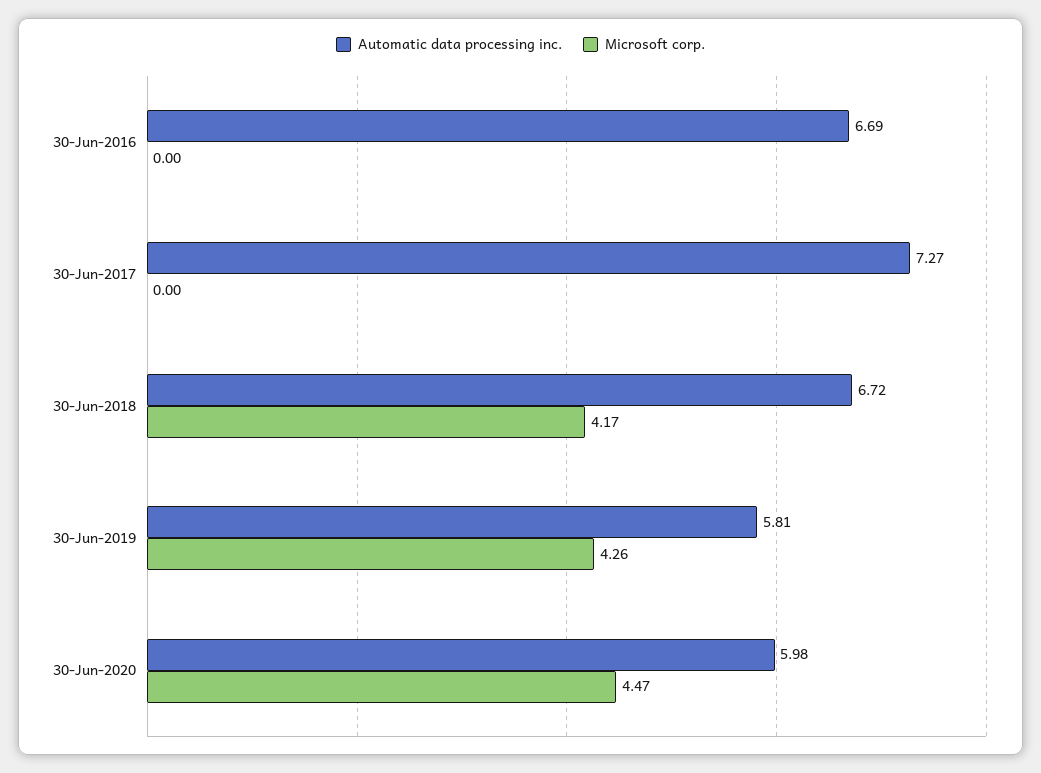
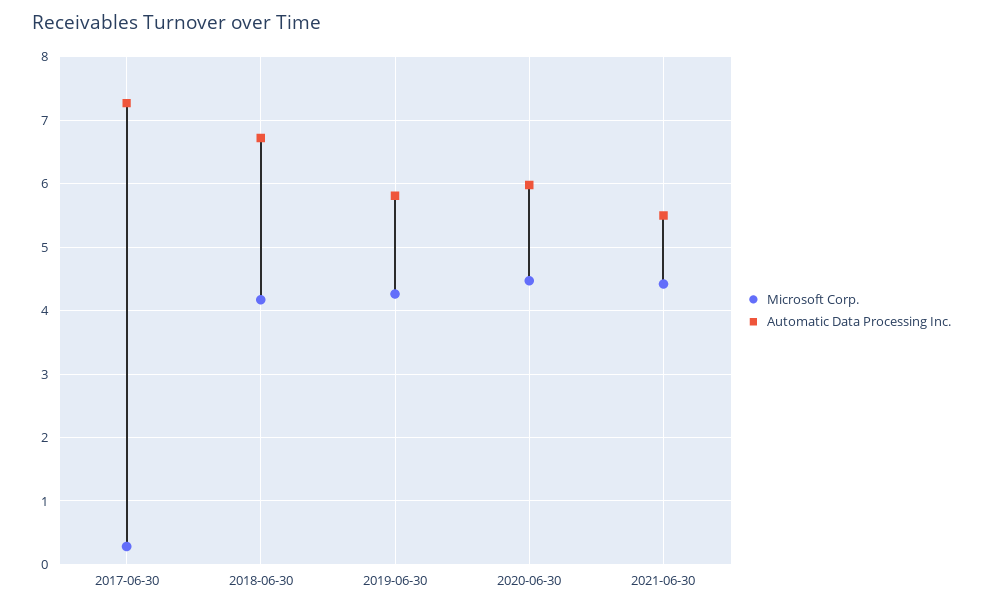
Automatic data processing inc., 30-Jun-2016: 6.69 -> none
Microsoft corp., 30-Jun-2016: 0 -> none
Microsoft corp., 30-Jun-2017: 0 -> 0.3
Microsoft corp., 2021-06-30: none -> 4.4
Automatic data processing inc., 2021-06-30: none -> 5.5

